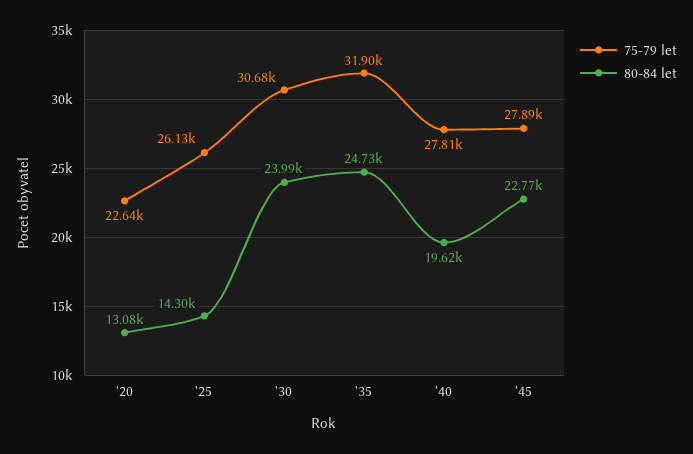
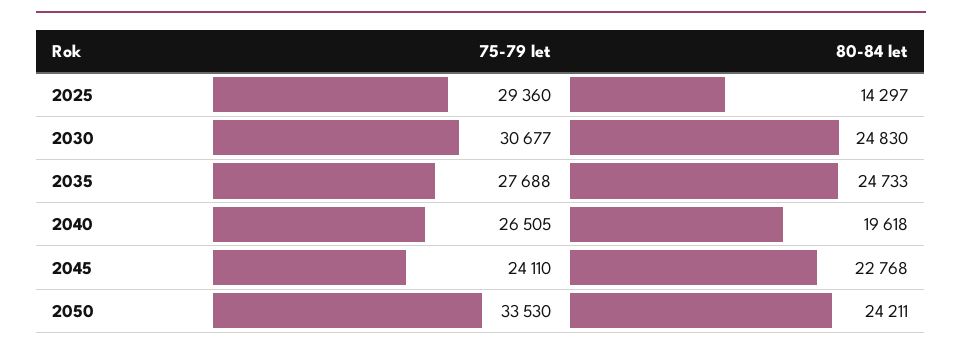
75-79 let, '20: 22640 -> none
80-84 let, '20: 13080 -> none
75-79 let, '25: 26130 -> 29360
80-84 let, '30: 23990 -> 24830
75-79 let, '35: 31900 -> 27688
75-79 let, '40: 27810 -> 26505
75-79 let, '45: 27890 -> 24110
75-79 let, 2050: none -> 33530
80-84 let, 2050: none -> 24211

